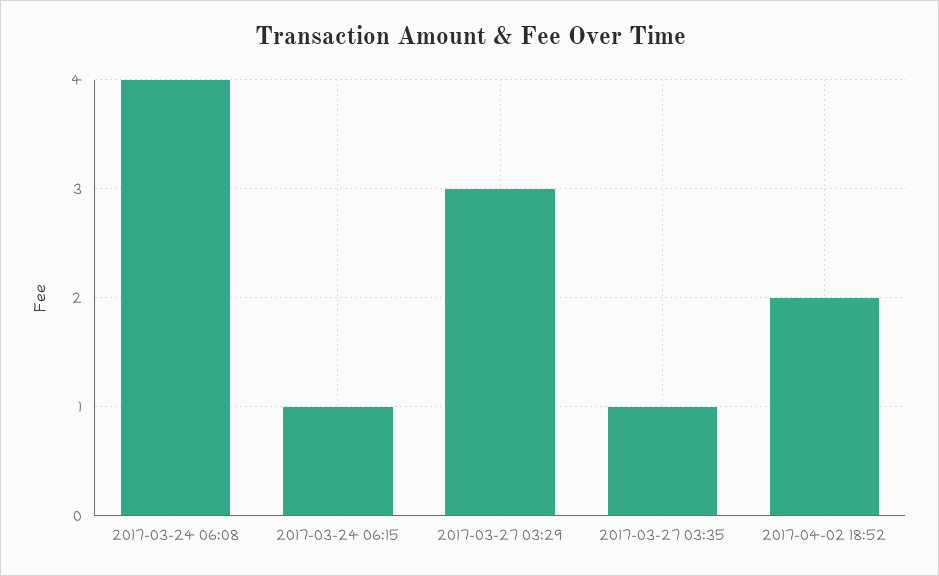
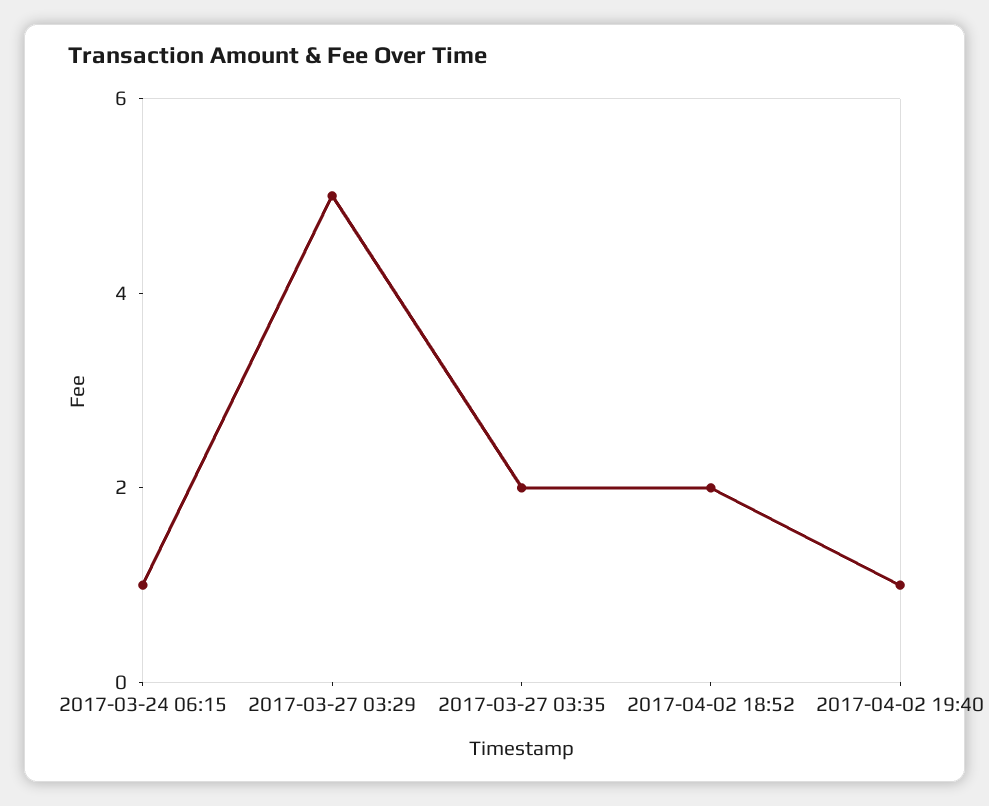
2017-03-24 06:08: 4 -> none
2017-03-27 03:29: 3 -> 5
2017-03-27 03:35: 1 -> 2
2017-04-02 19:40: none -> 1

